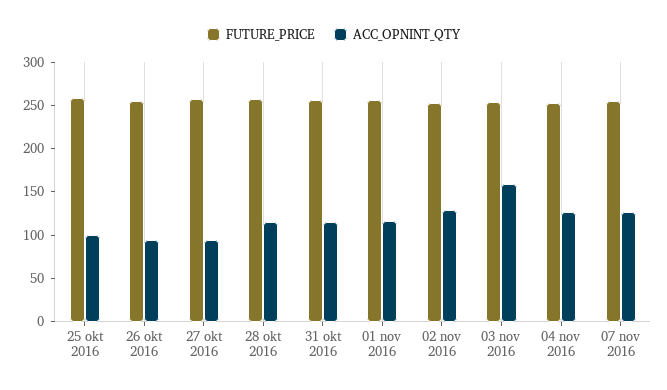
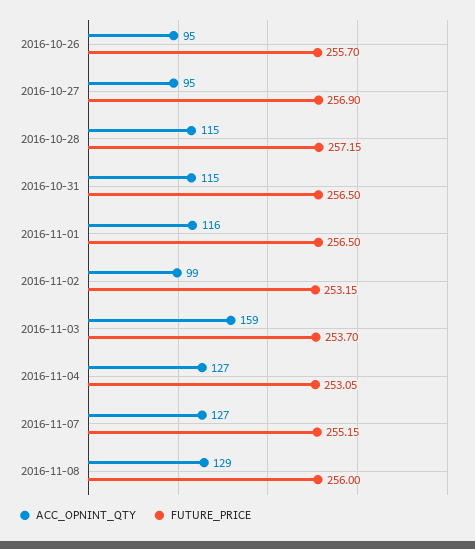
FUTURE_PRICE, 25 okt 2016: 260 -> none
ACC_OPNINT_QTY, 25 okt 2016: 100 -> none
ACC_OPNINT_QTY, 02 nov 2016: 130 -> 99
ACC_OPNINT_QTY, 2016-11-08: none -> 129
FUTURE_PRICE, 2016-11-08: none -> 256

